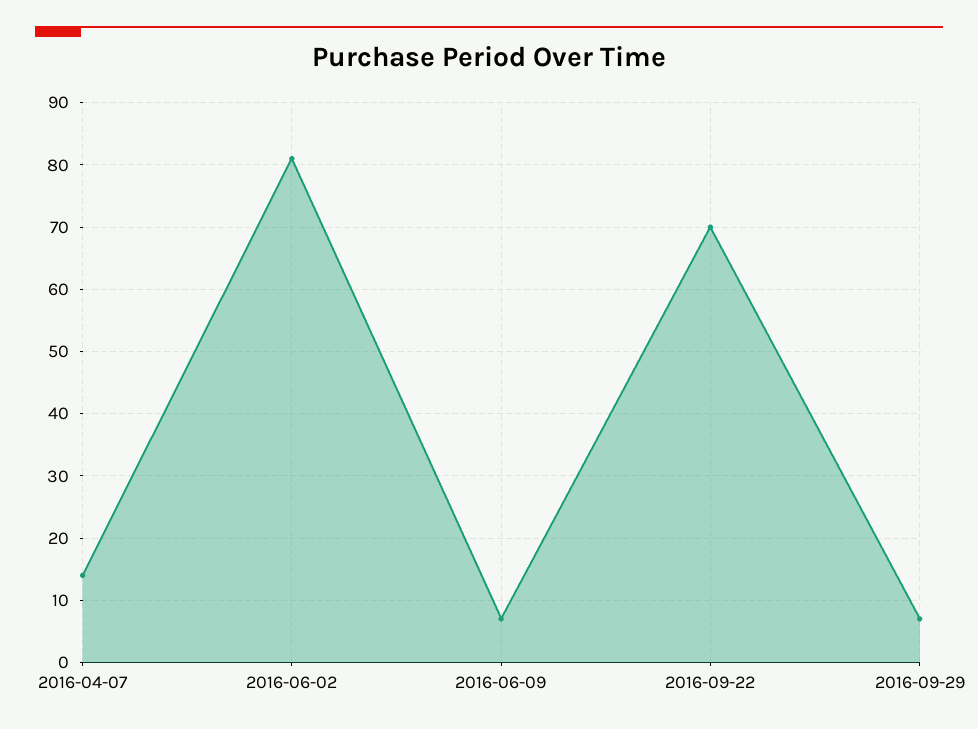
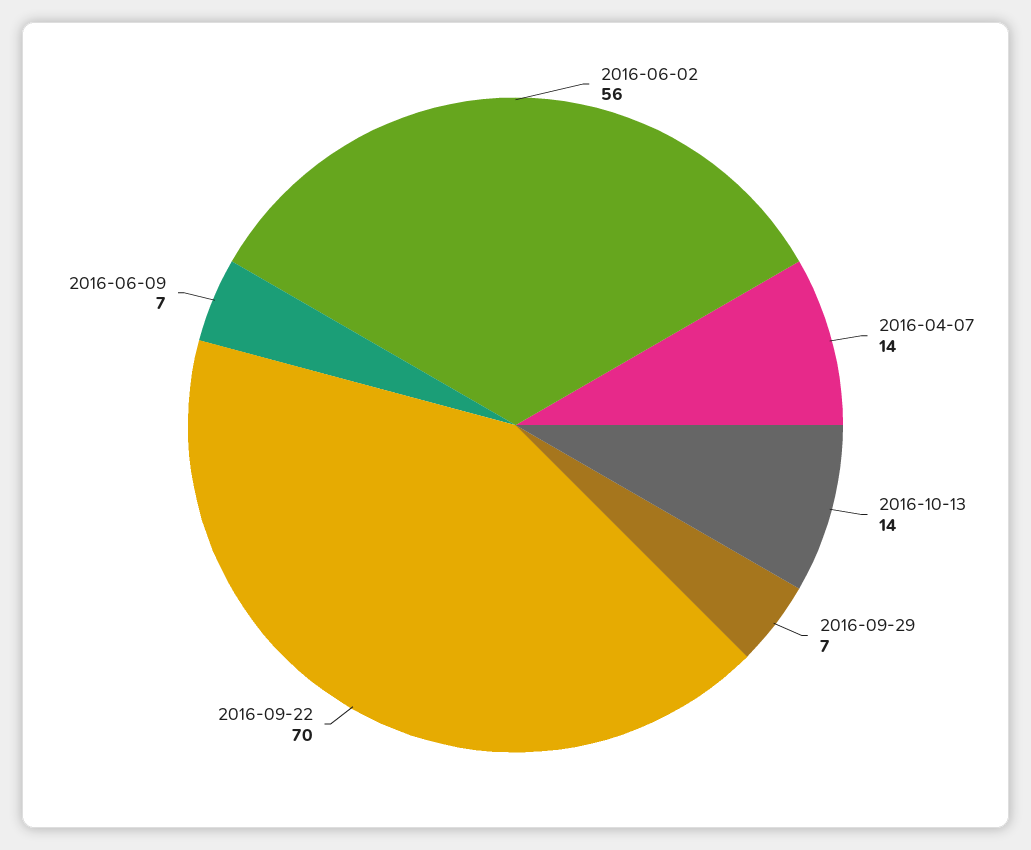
2016-06-02: 81 -> 56
2016-10-13: none -> 14

